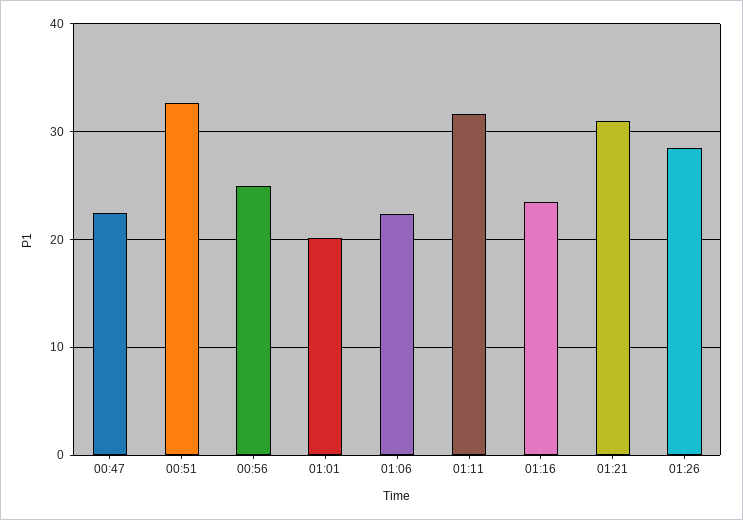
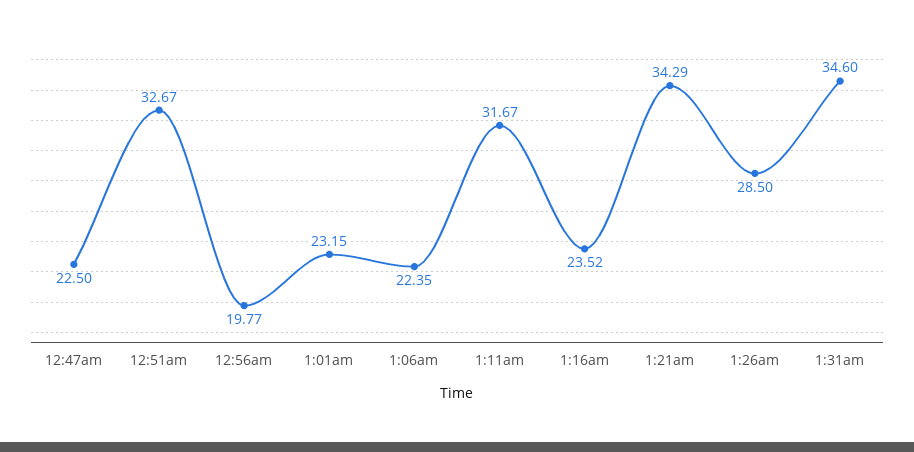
00:56: 25 -> 19.77
01:01: 20 -> 23.15
01:21: 31 -> 34.29
1:31am: none -> 34.6

